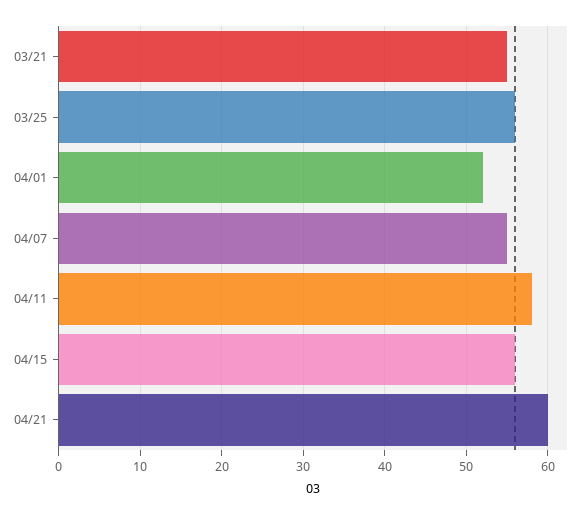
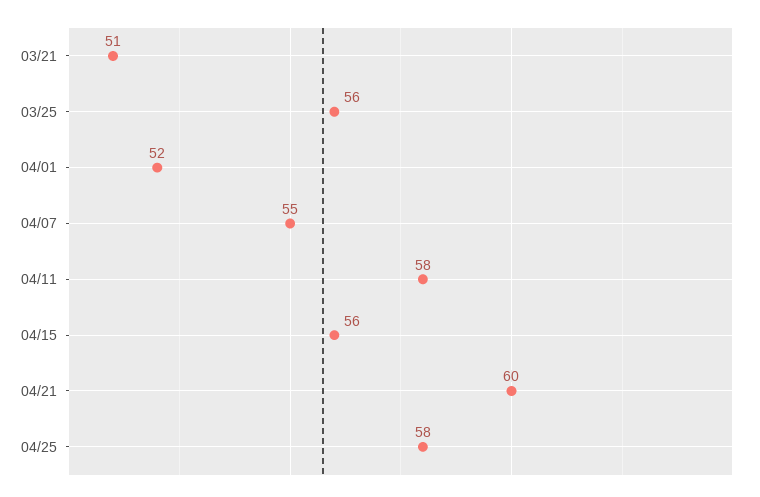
03/21: 55 -> 51
04/25: none -> 58

